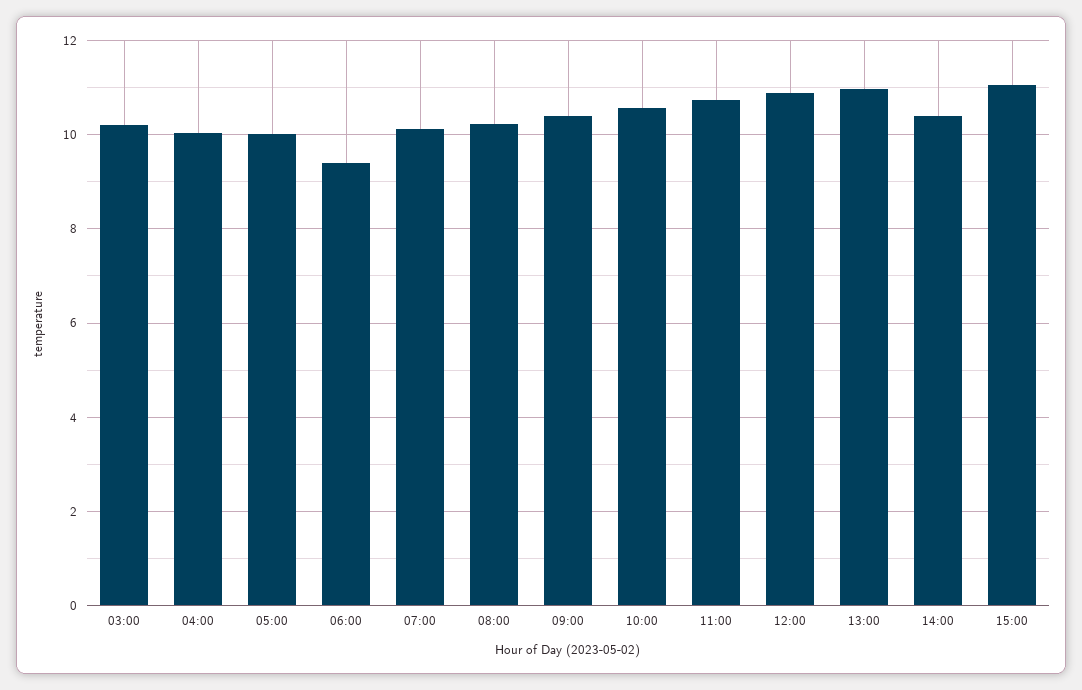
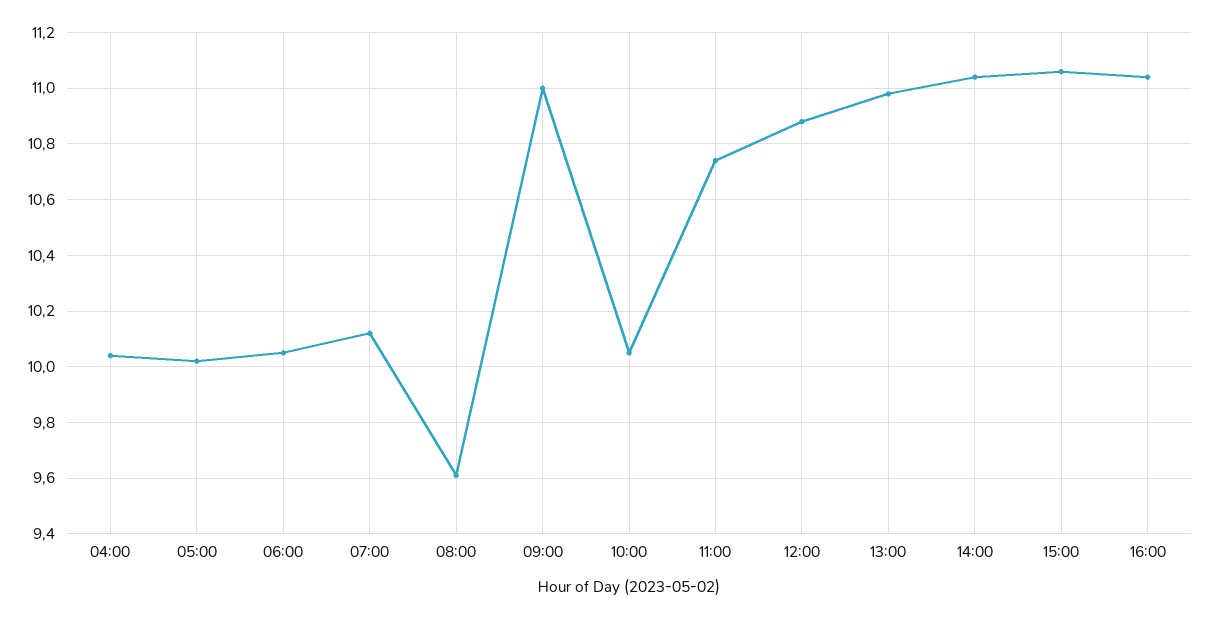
03:00: 10.2 -> none
06:00: 9.4 -> 10.05
08:00: 10.2 -> 9.6
09:00: 10.4 -> 11
10:00: 10.6 -> 10.05
14:00: 10.4 -> 11.05
16:00: none -> 11.05

